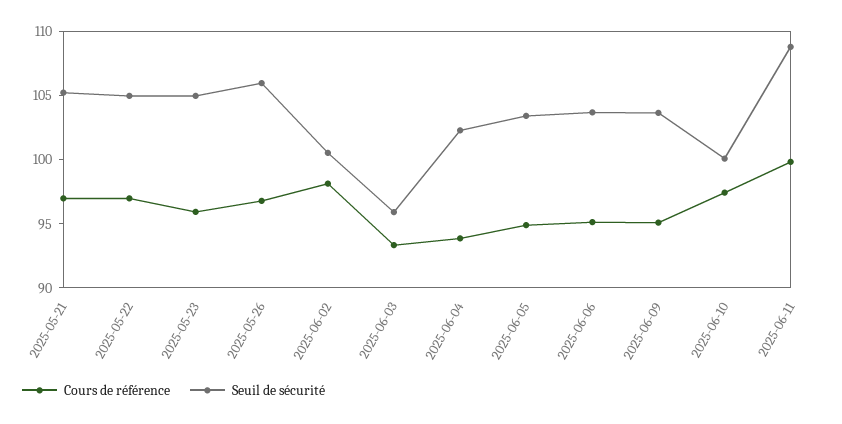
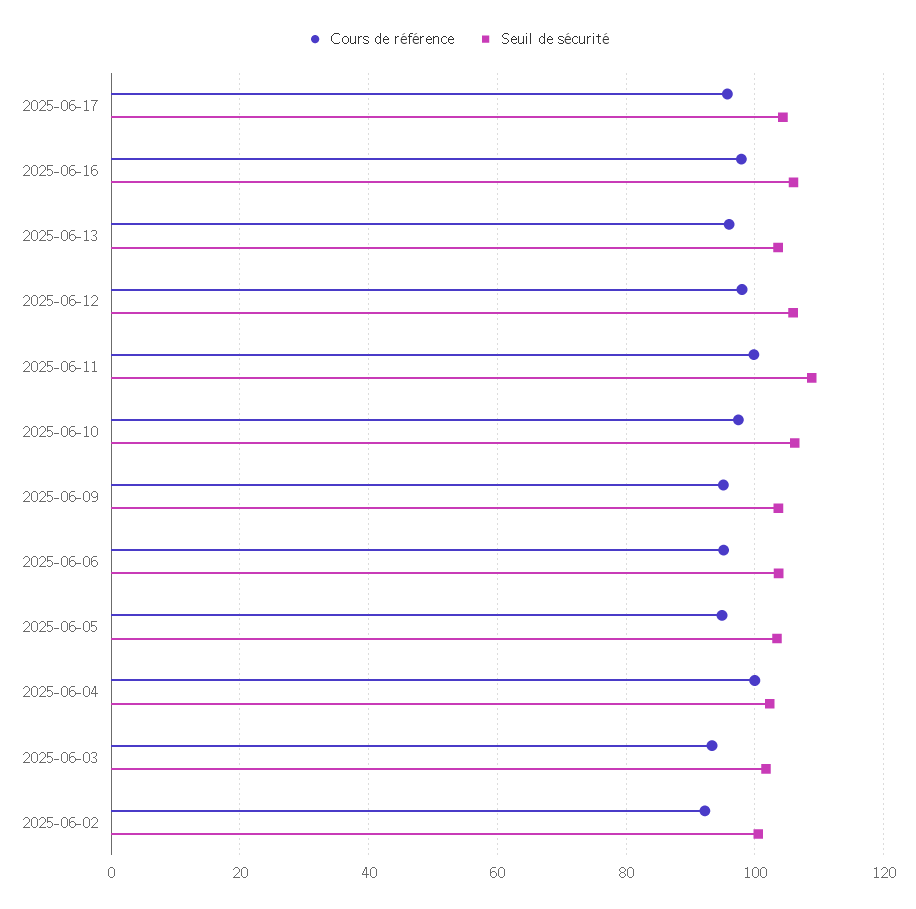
Cours de référence, 2025-05-21: 97 -> none
Seuil de sécurité, 2025-05-21: 105 -> none
Cours de référence, 2025-05-22: 97 -> none
Seuil de sécurité, 2025-05-22: 105 -> none
Cours de référence, 2025-05-23: 96 -> none
Seuil de sécurité, 2025-05-23: 105 -> none
Cours de référence, 2025-05-26: 97 -> none
Seuil de sécurité, 2025-05-26: 106 -> none
Cours de référence, 2025-06-02: 98 -> 92
Seuil de sécurité, 2025-06-03: 96 -> 102
Cours de référence, 2025-06-04: 94 -> 100
Seuil de sécurité, 2025-06-10: 100 -> 106
Cours de référence, 2025-06-17: none -> 96
Seuil de sécurité, 2025-06-17: none -> 104
Cours de référence, 2025-06-16: none -> 98
Seuil de sécurité, 2025-06-16: none -> 106
Cours de référence, 2025-06-13: none -> 96
Seuil de sécurité, 2025-06-13: none -> 104
Cours de référence, 2025-06-12: none -> 98
Seuil de sécurité, 2025-06-12: none -> 106

